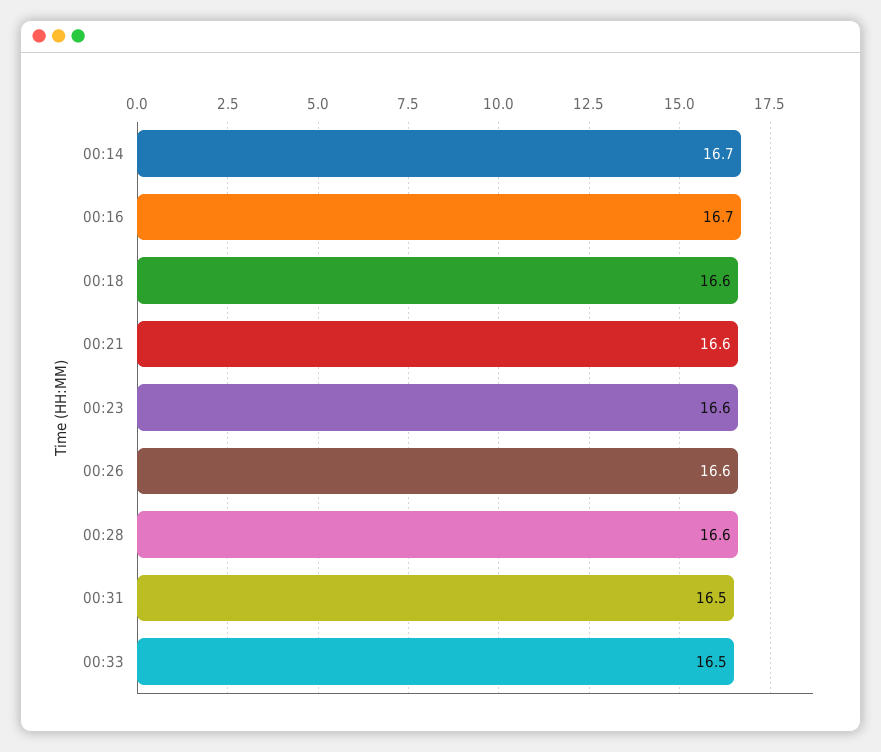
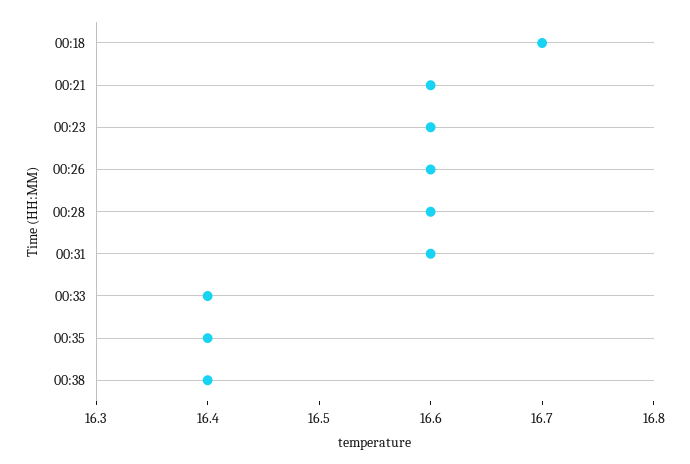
00:14: 16.7 -> none
00:16: 16.7 -> none
00:18: 16.6 -> 16.7
00:31: 16.5 -> 16.6
00:33: 16.5 -> 16.4
00:35: none -> 16.4
00:38: none -> 16.4

